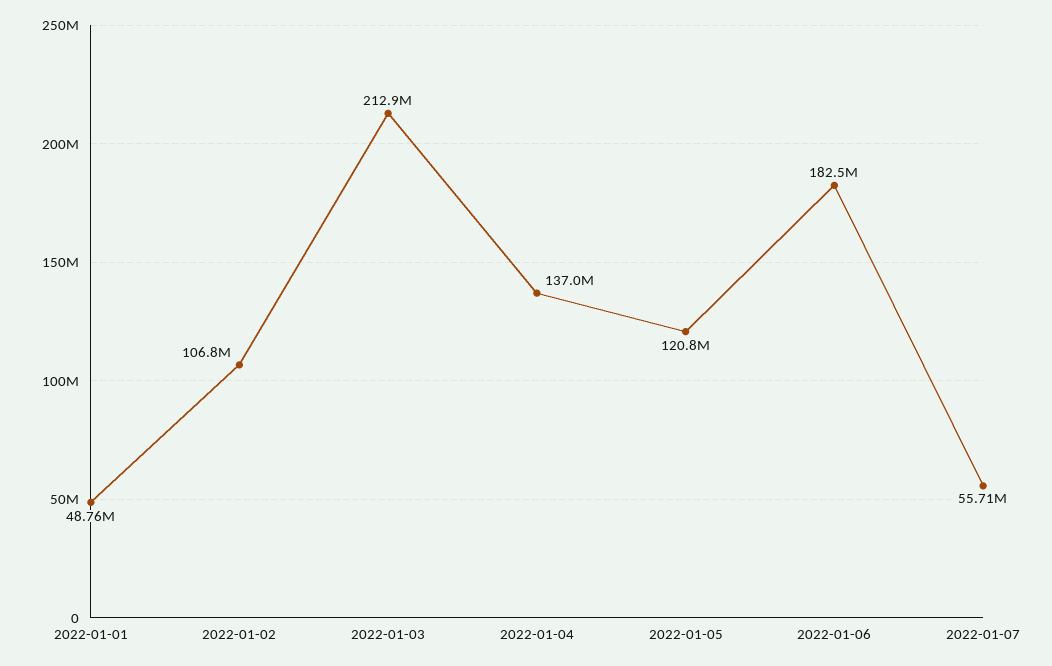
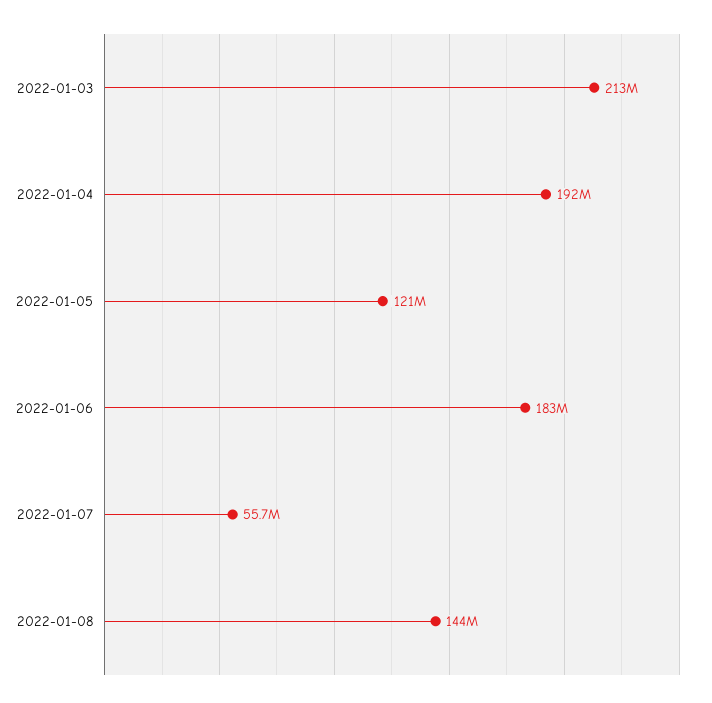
2022-01-01: 48760000 -> none
2022-01-02: 106800000 -> none
2022-01-04: 137000000 -> 192000000
2022-01-08: none -> 144000000

